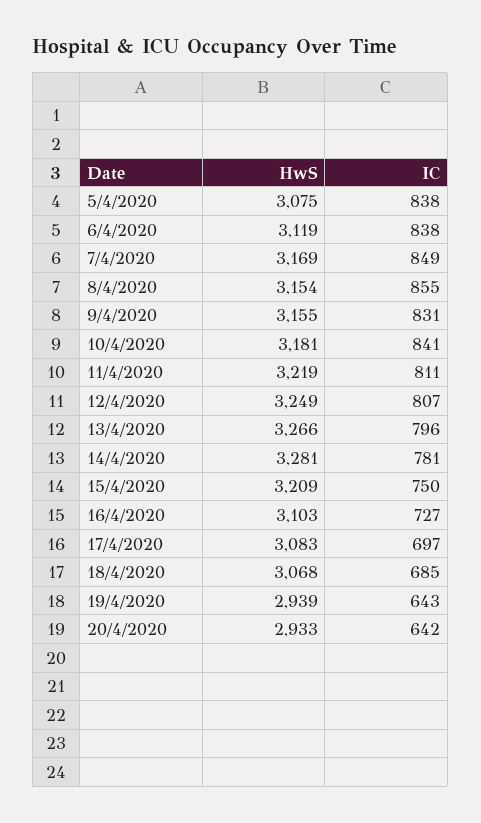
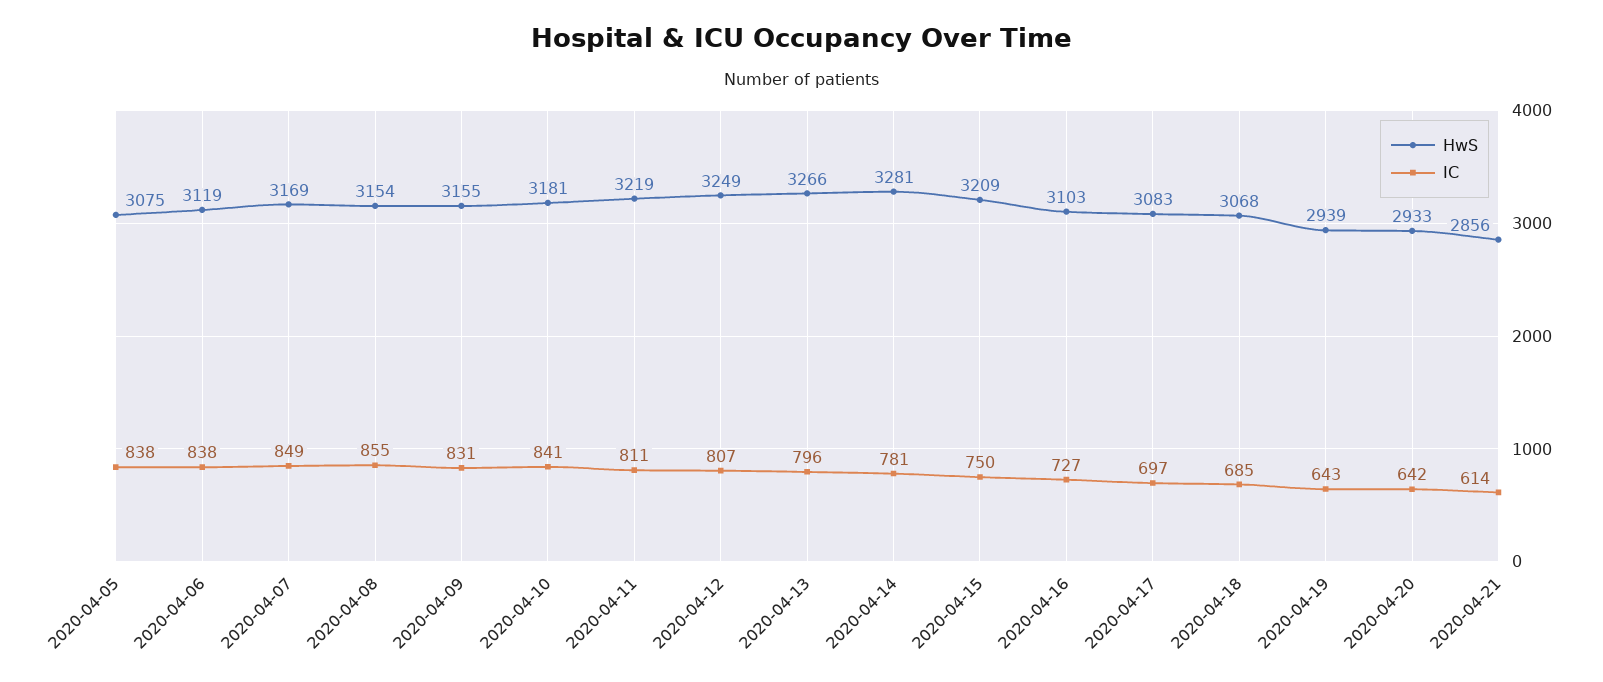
HwS, 2020-04-21: none -> 2856
IC, 2020-04-21: none -> 614

